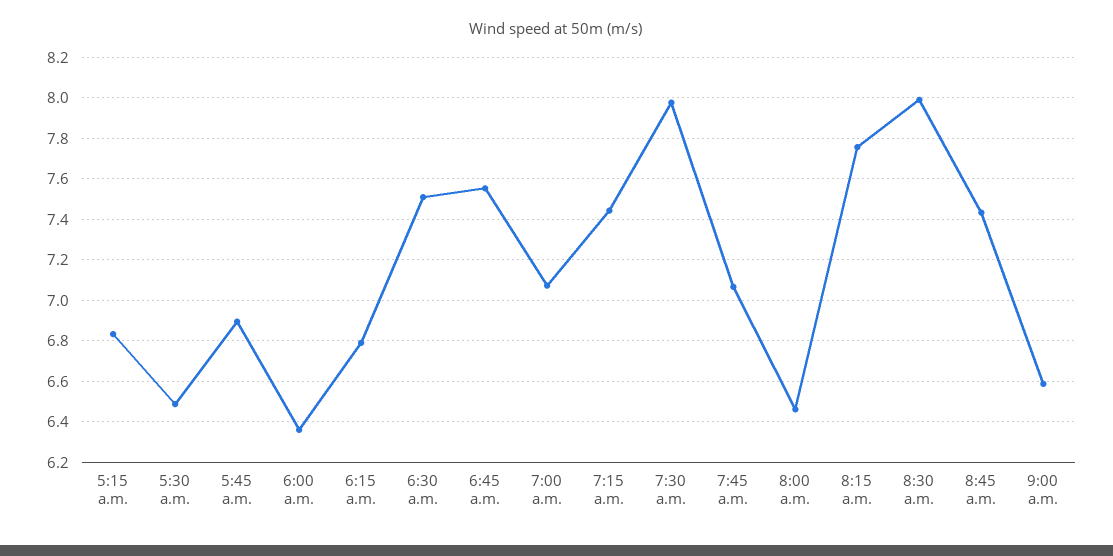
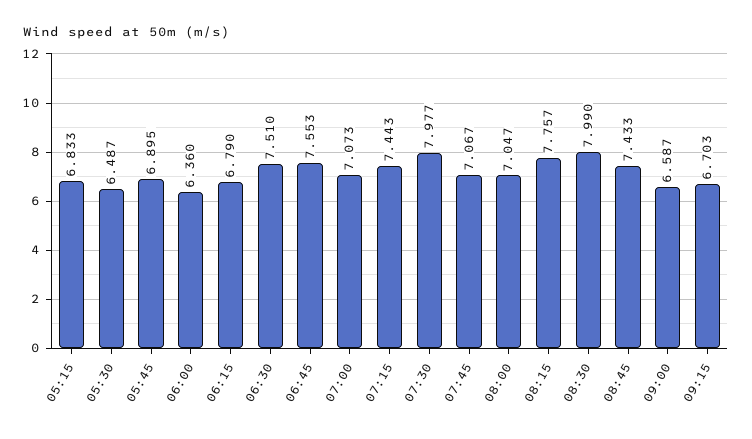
8:00 a.m.: 6.45 -> 7.047
09:15: none -> 6.703

